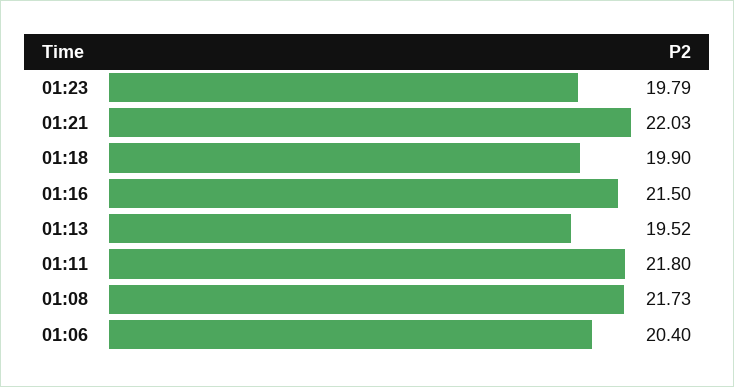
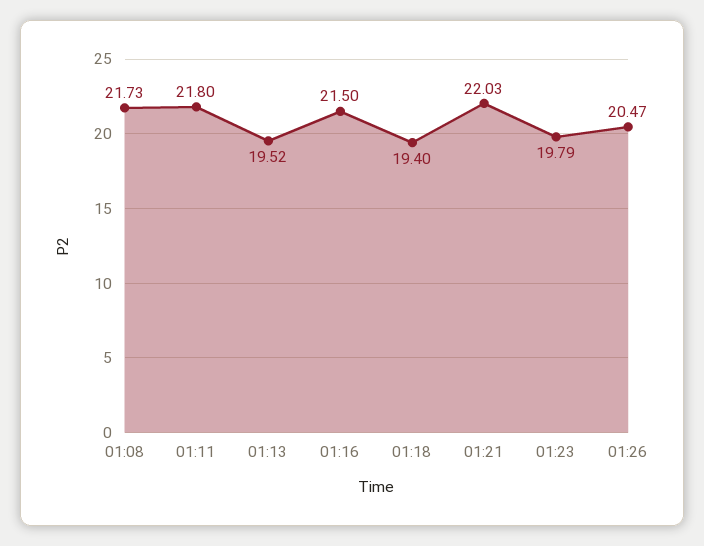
01:18: 19.9 -> 19.4
01:06: 20.4 -> none
01:26: none -> 20.47

